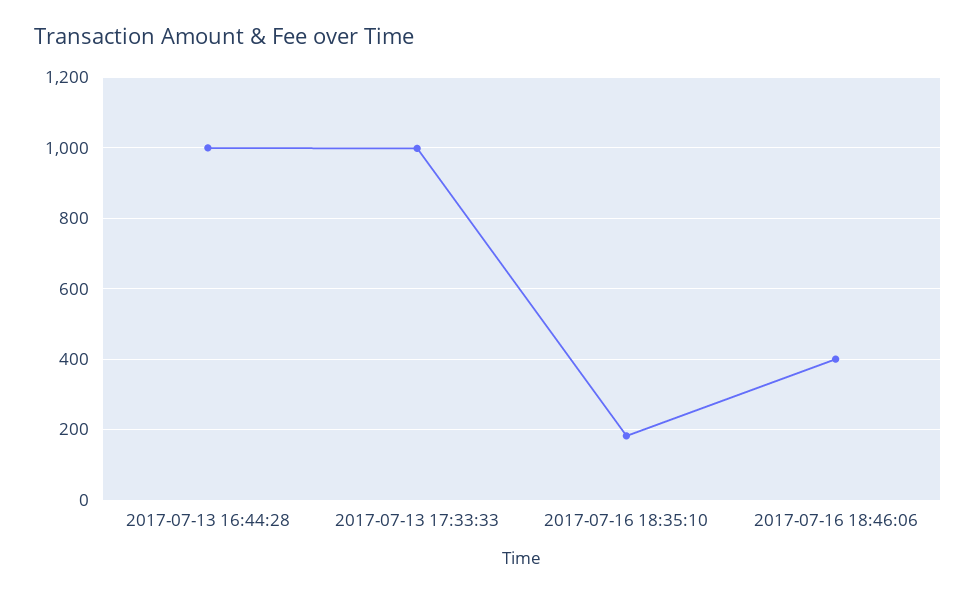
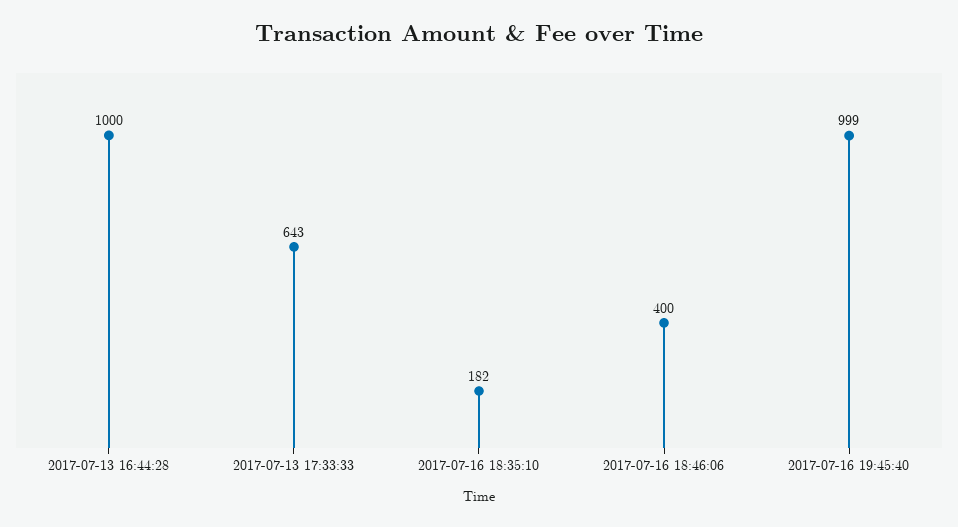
2017-07-13 17:33:33: 1000 -> 643
2017-07-16 19:45:40: none -> 999

